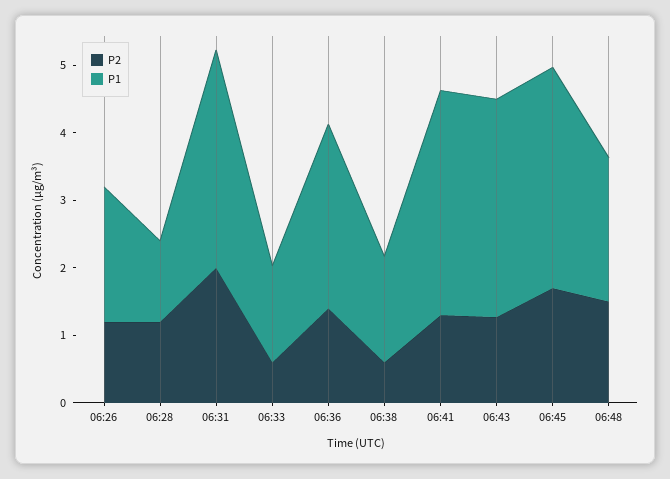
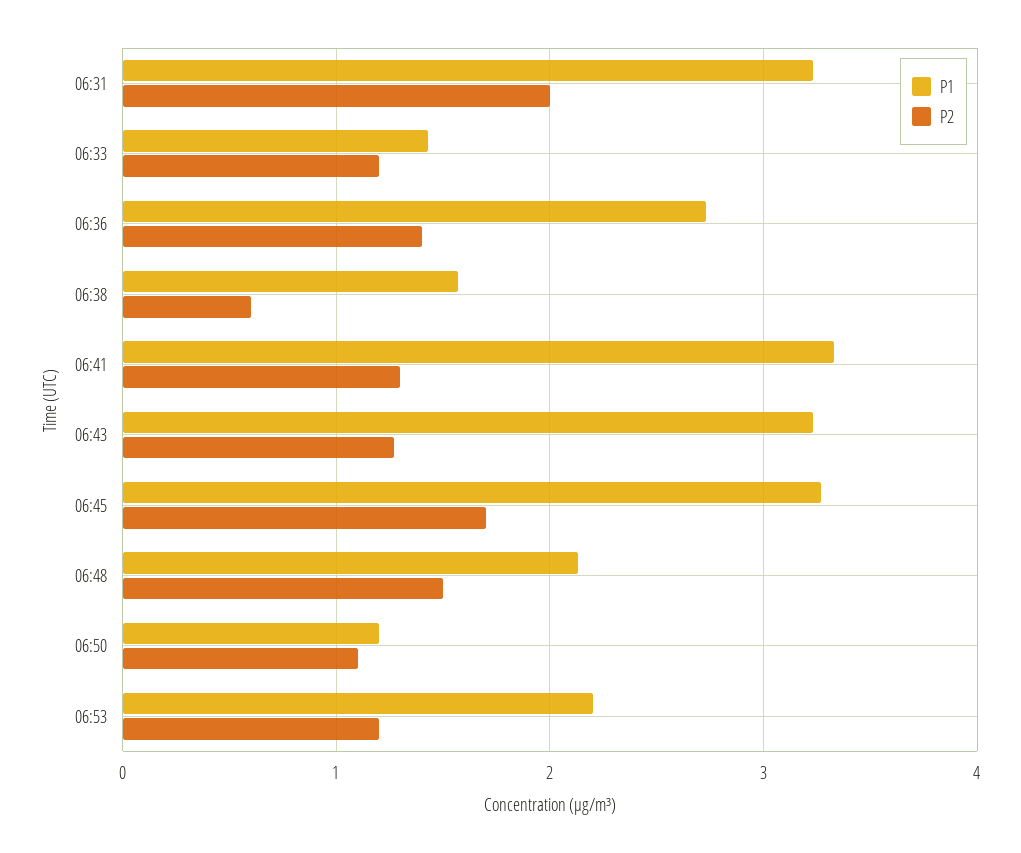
P2, 06:26: 1.2 -> none
P1, 06:26: 2 -> none
P2, 06:28: 1.2 -> none
P1, 06:28: 1.2 -> none
P2, 06:33: 0.6 -> 1.2
P1, 06:50: none -> 1.2
P2, 06:50: none -> 1.1
P1, 06:53: none -> 2.2
P2, 06:53: none -> 1.2

